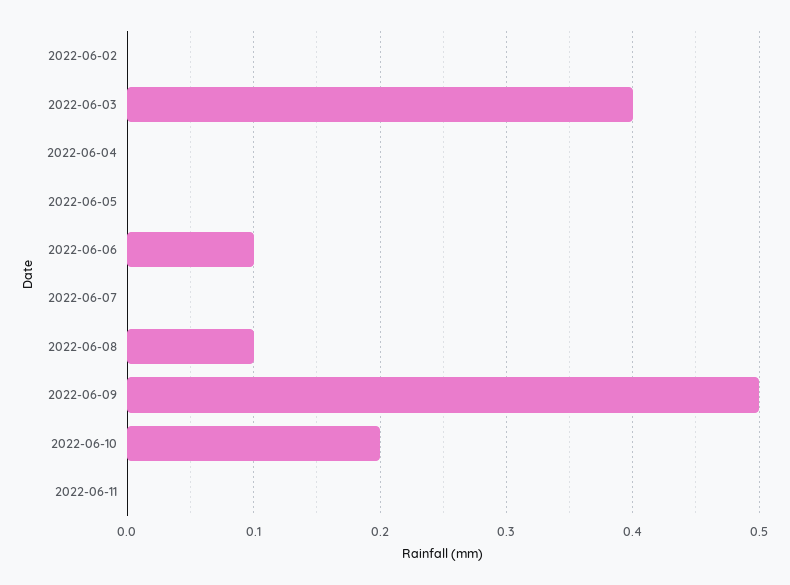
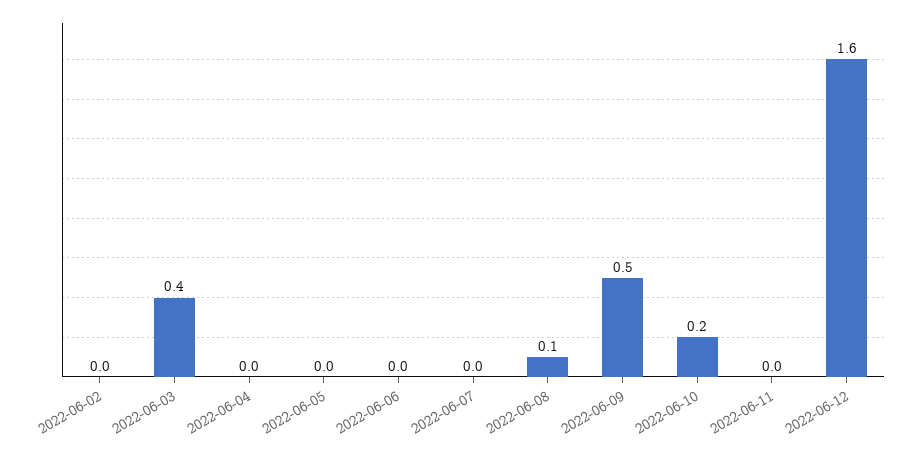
2022-06-06: 0.1 -> 0
2022-06-12: none -> 1.6

